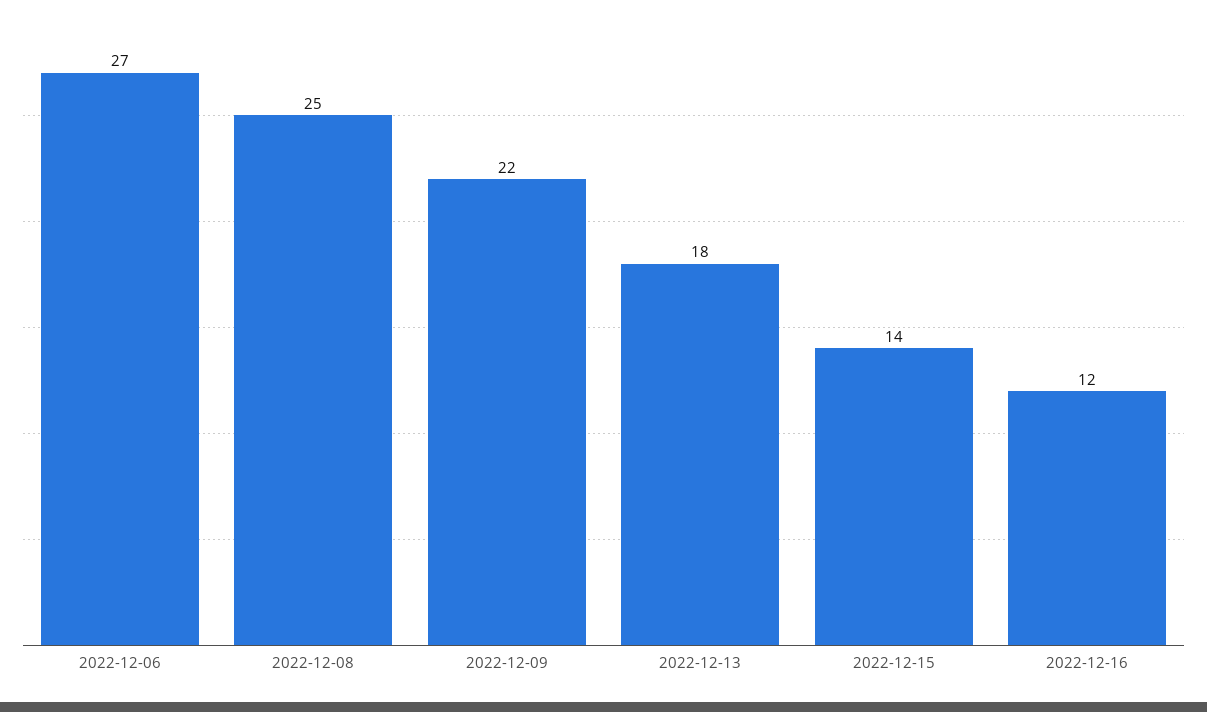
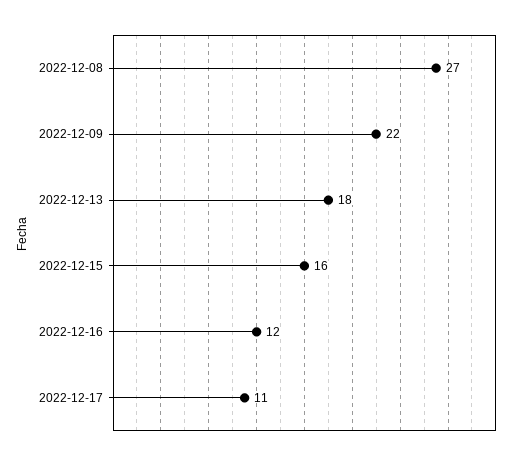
2022-12-06: 27 -> none
2022-12-08: 25 -> 27
2022-12-15: 14 -> 16
2022-12-17: none -> 11

